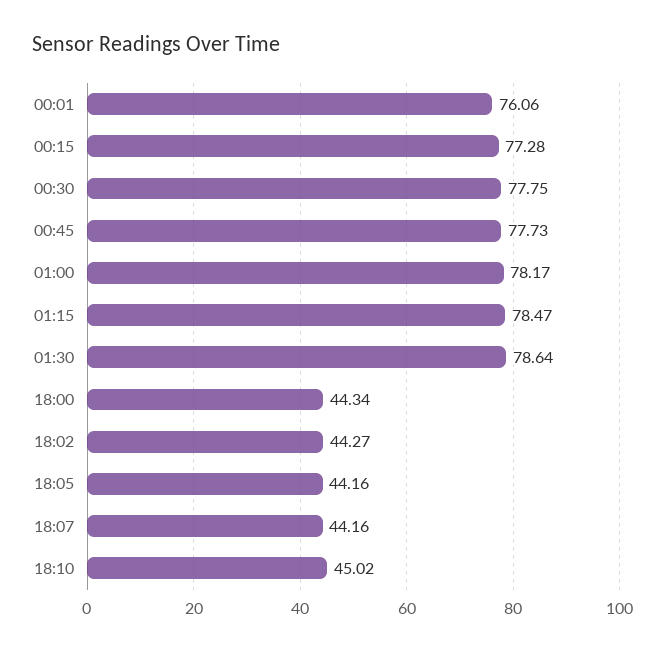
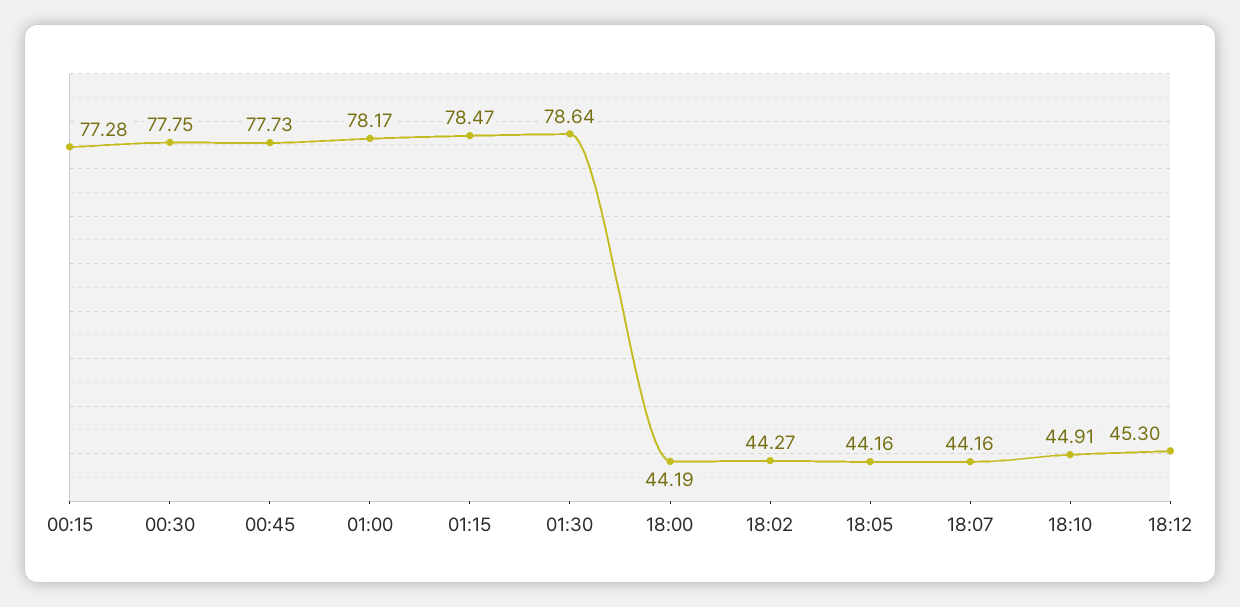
00:01: 76.06 -> none
18:00: 44.34 -> 44.19
18:10: 45.02 -> 44.91
18:12: none -> 45.3

